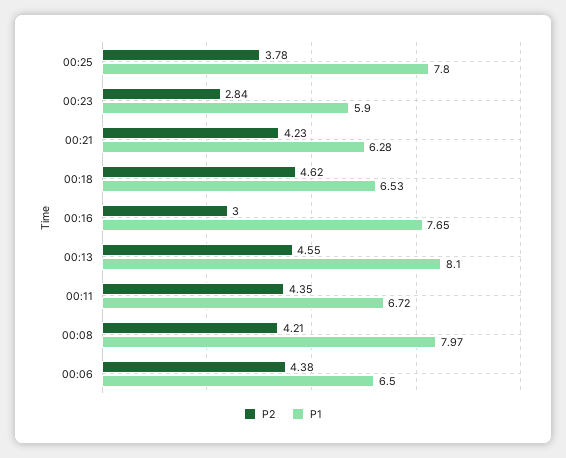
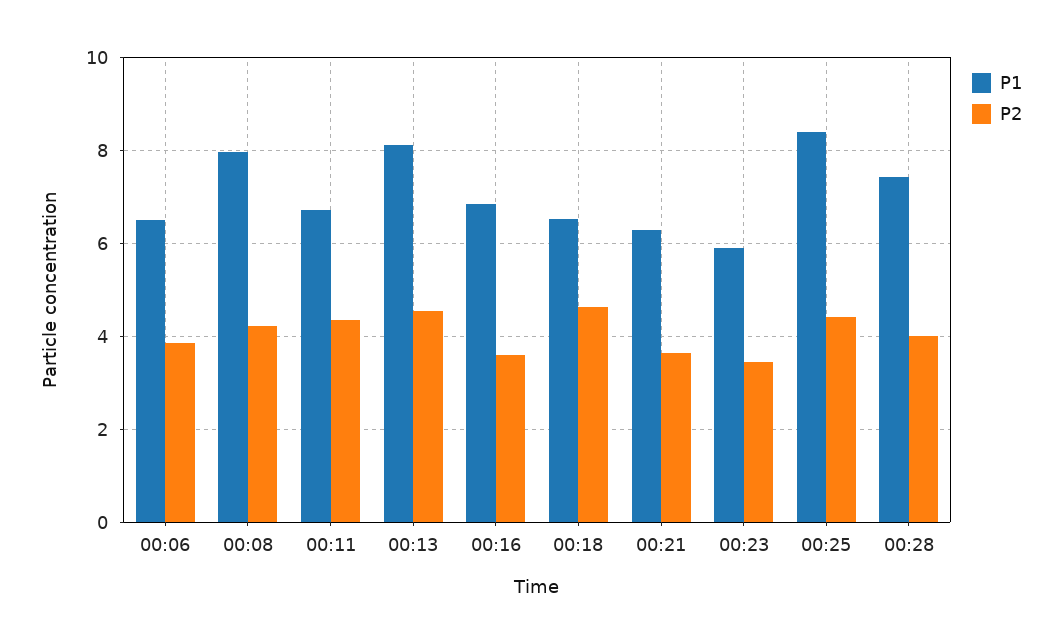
P2, 00:25: 3.78 -> 4.4
P1, 00:25: 7.8 -> 8.4
P2, 00:23: 2.84 -> 3.4
P2, 00:21: 4.23 -> 3.6
P2, 00:16: 3 -> 3.6
P1, 00:16: 7.65 -> 6.8
P2, 00:06: 4.38 -> 3.8
P1, 00:28: none -> 7.4
P2, 00:28: none -> 4

